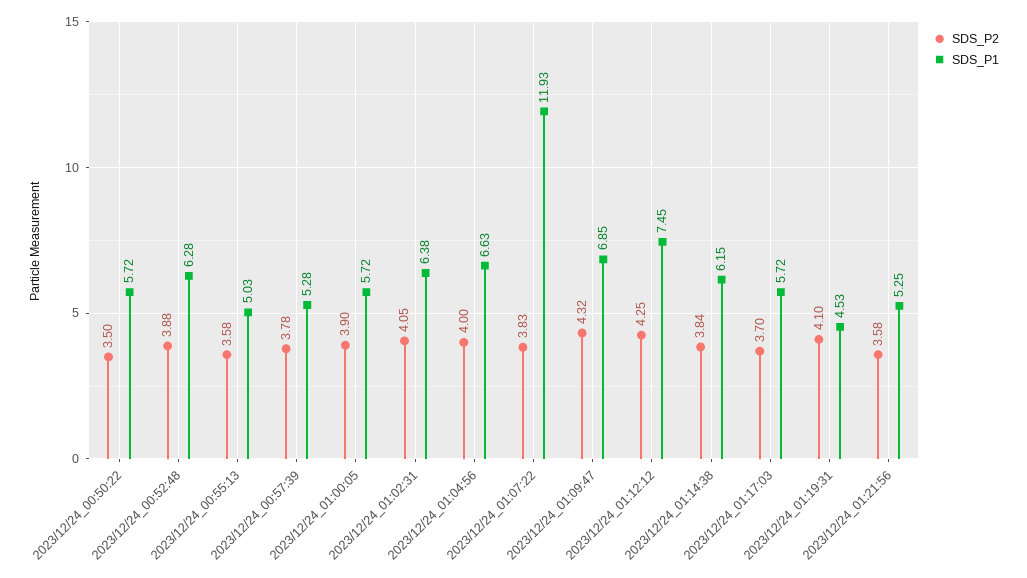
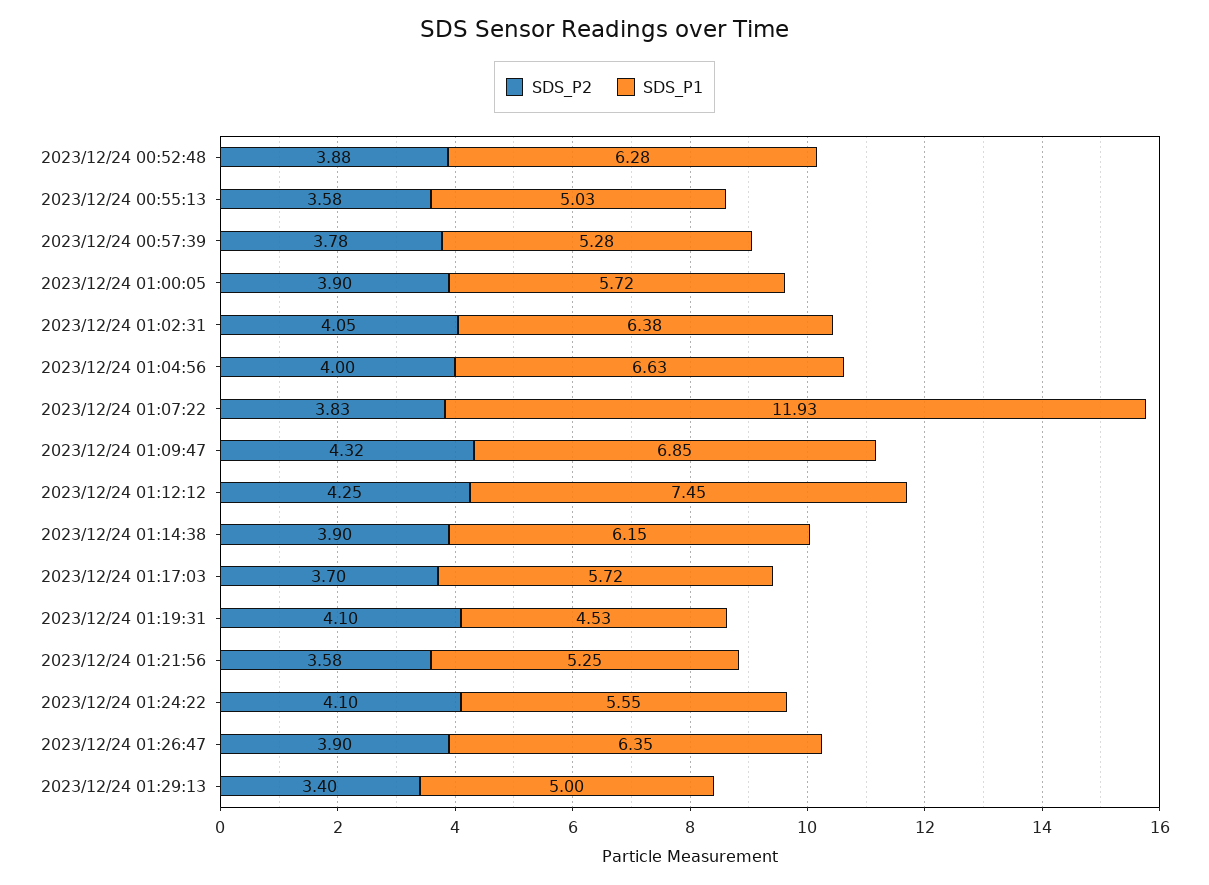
SDS_P2, 2023/12/24_00:50:22: 3.5 -> none
SDS_P1, 2023/12/24_00:50:22: 5.72 -> none
SDS_P2, 2023/12/24_01:14:38: 3.84 -> 3.9
SDS_P2, 2023/12/24 01:24:22: none -> 4.1
SDS_P1, 2023/12/24 01:24:22: none -> 5.55
SDS_P2, 2023/12/24 01:26:47: none -> 3.9
SDS_P1, 2023/12/24 01:26:47: none -> 6.35
SDS_P2, 2023/12/24 01:29:13: none -> 3.4
SDS_P1, 2023/12/24 01:29:13: none -> 5

